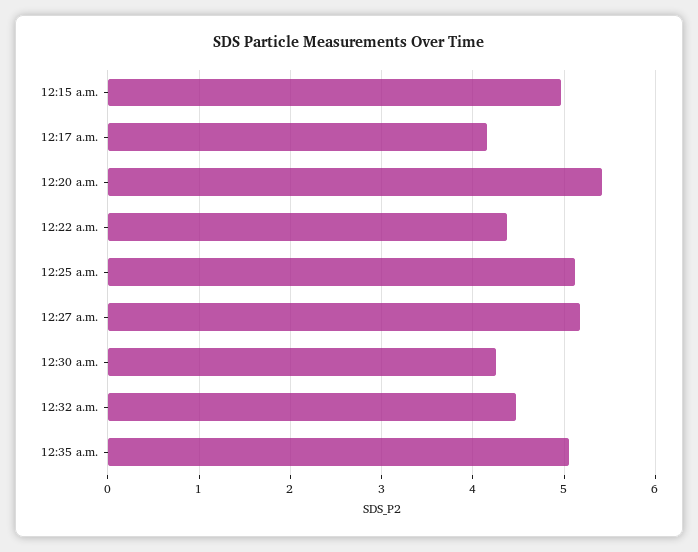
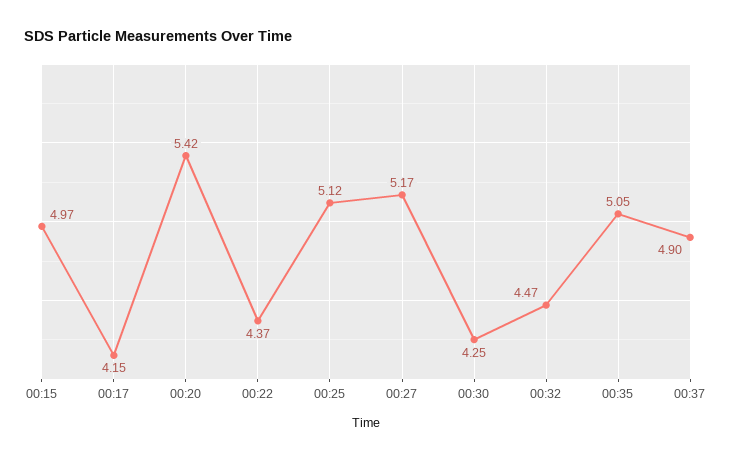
00:37: none -> 4.9

